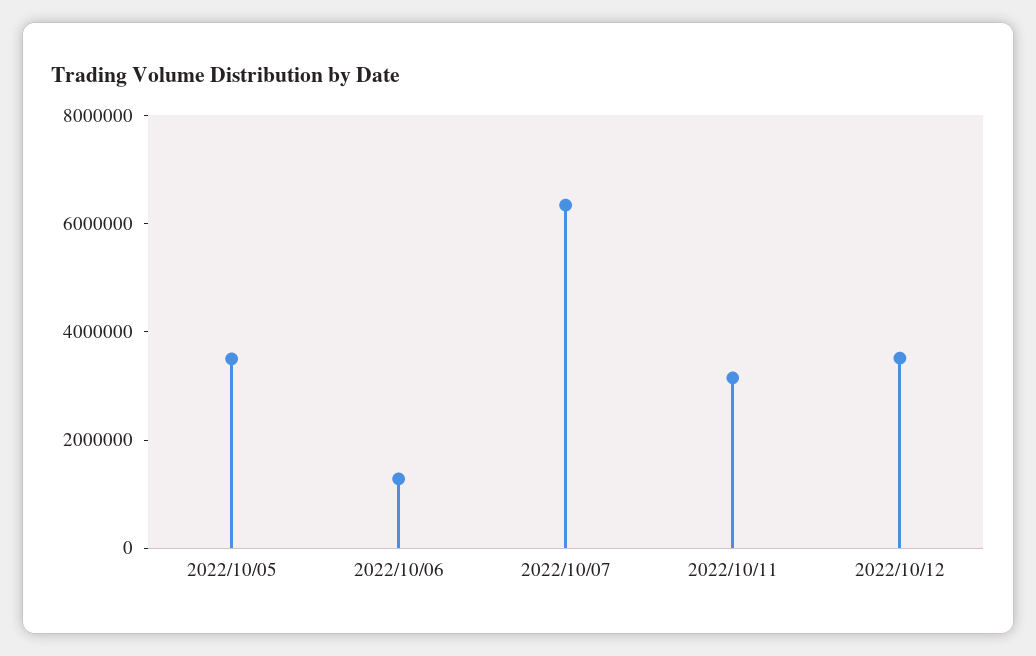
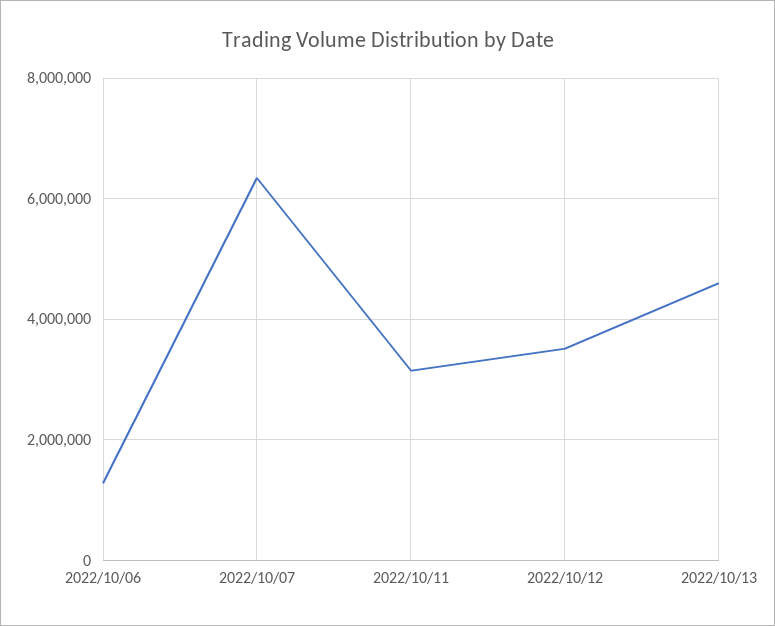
2022/10/05: 3500000 -> none
2022/10/13: none -> 4600000

